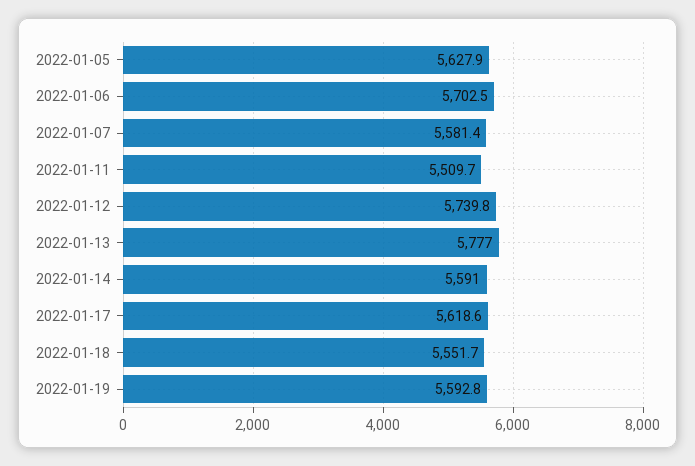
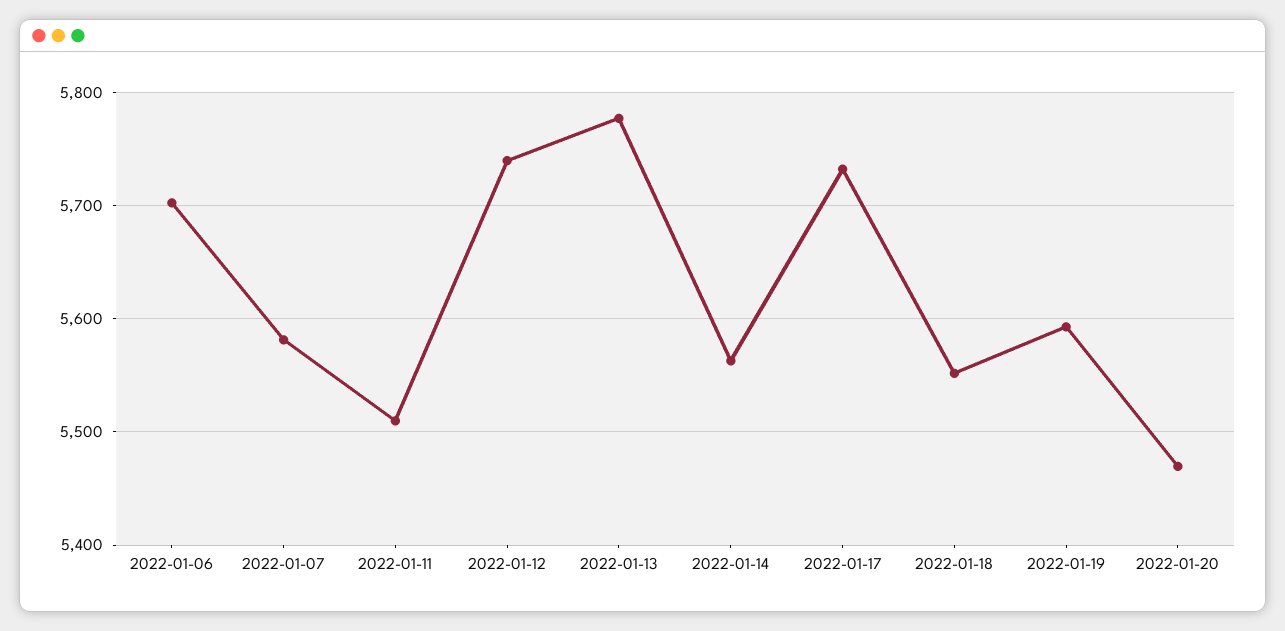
2022-01-05: 5627.9 -> none
2022-01-14: 5591 -> 5560
2022-01-17: 5618.6 -> 5730
2022-01-20: none -> 5470

